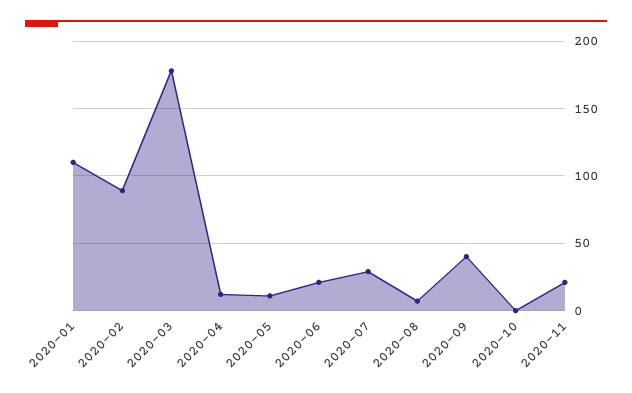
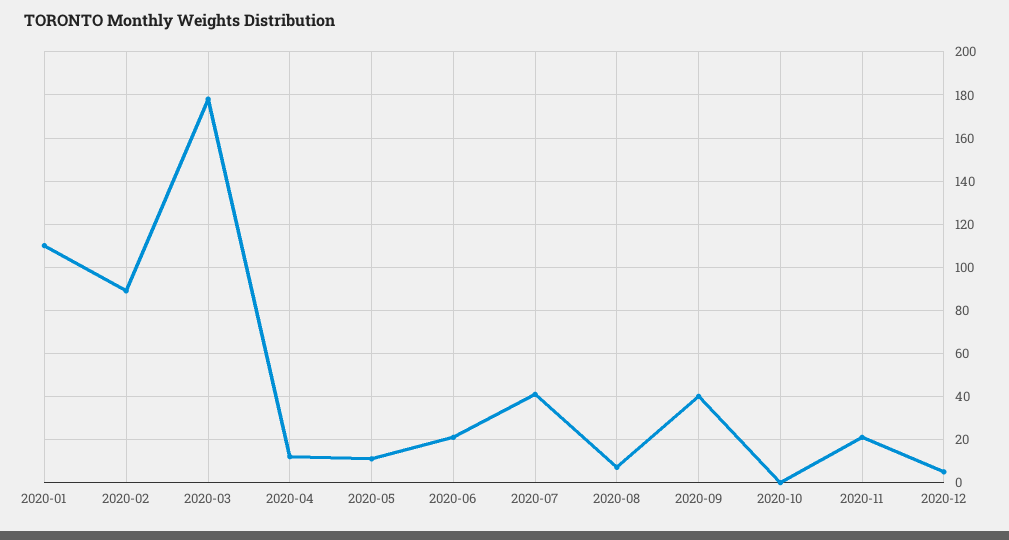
2020-07: 30 -> 40
2020-12: none -> 5

